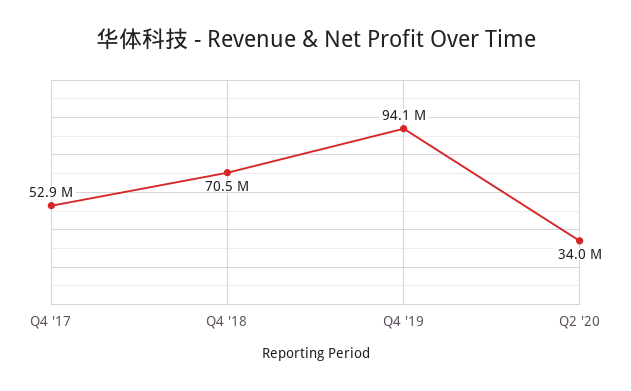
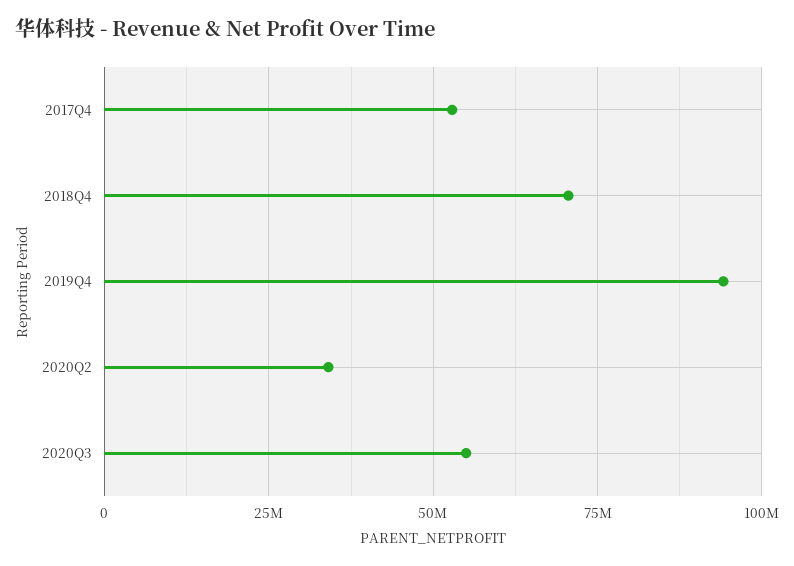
2020Q3: none -> 55000000

